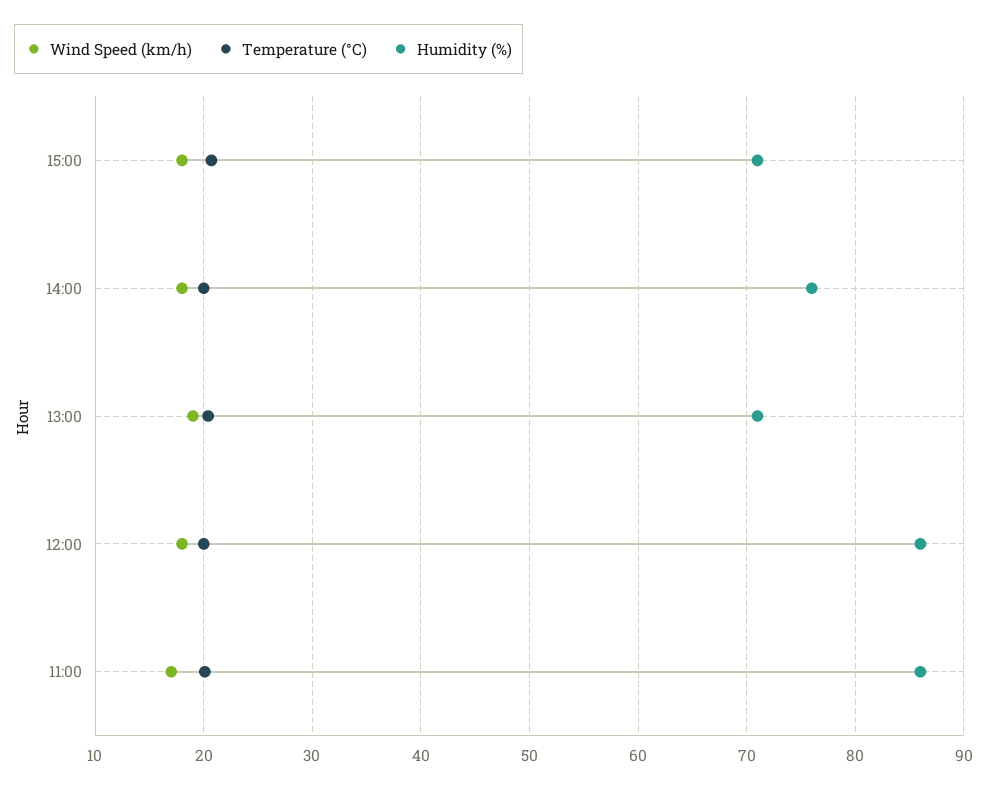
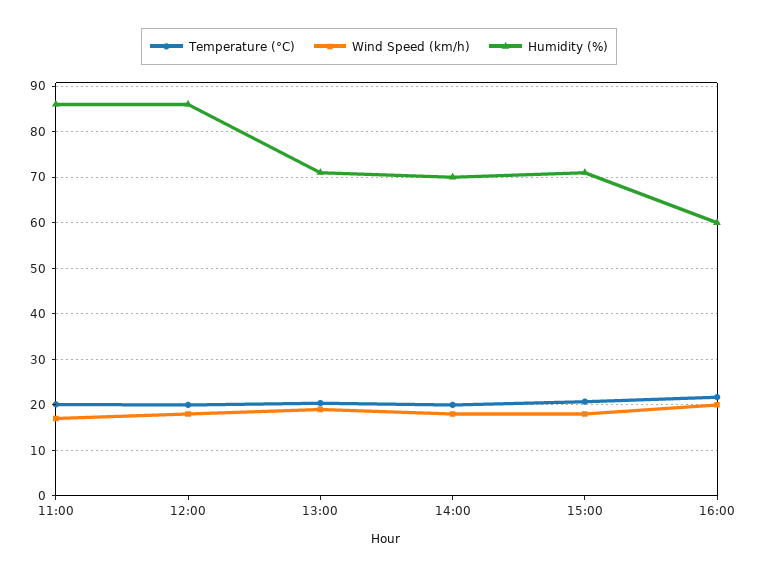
Humidity (%), 14:00: 76 -> 70
Temperature (°C), 16:00: none -> 22
Wind Speed (km/h), 16:00: none -> 20
Humidity (%), 16:00: none -> 60

